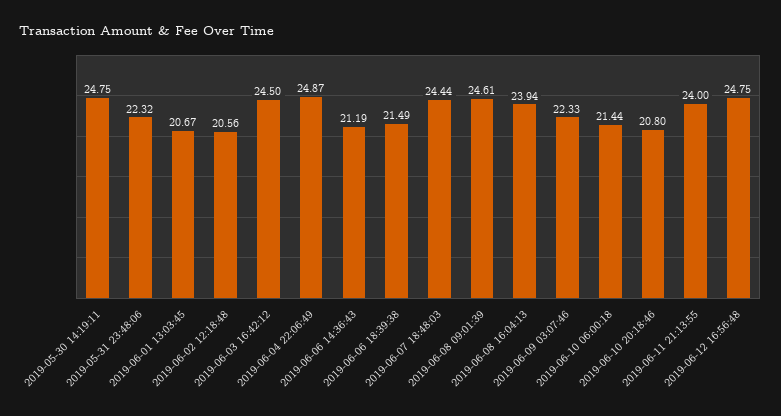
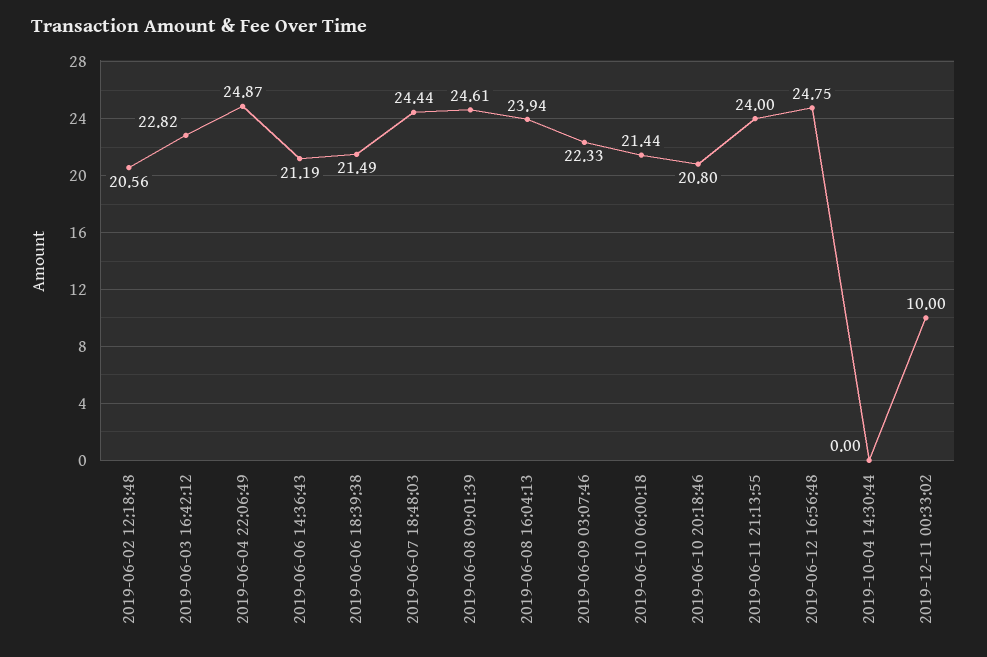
2019-05-30 14:19:11: 24.75 -> none
2019-05-31 23:48:06: 22.32 -> none
2019-06-01 13:03:45: 20.67 -> none
2019-06-03 16:42:12: 24.5 -> 22.82
2019-10-04 14:30:44: none -> 0
2019-12-11 00:33:02: none -> 10

